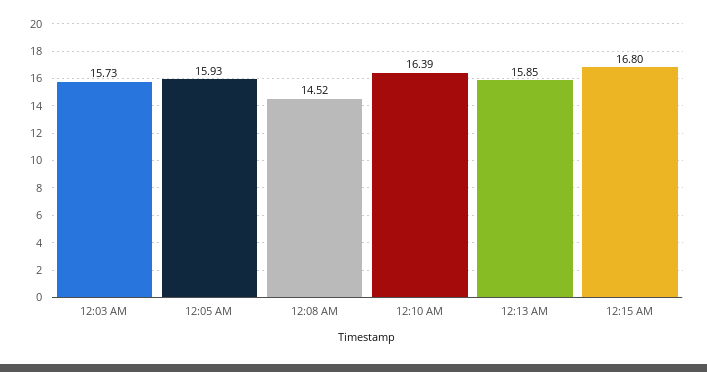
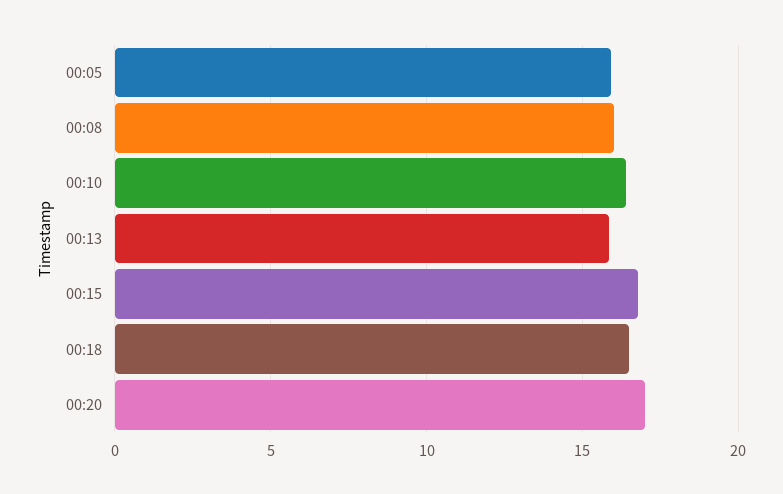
12:03 AM: 15.73 -> none
12:08 AM: 14.52 -> 16
00:18: none -> 16.5
00:20: none -> 17

